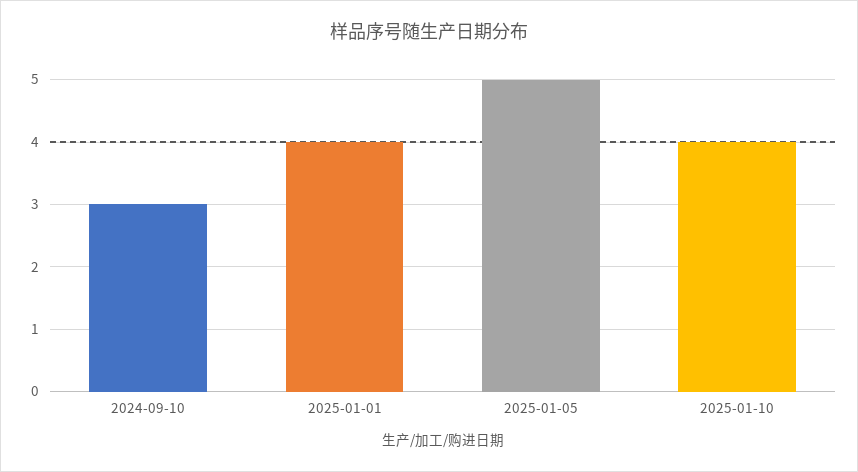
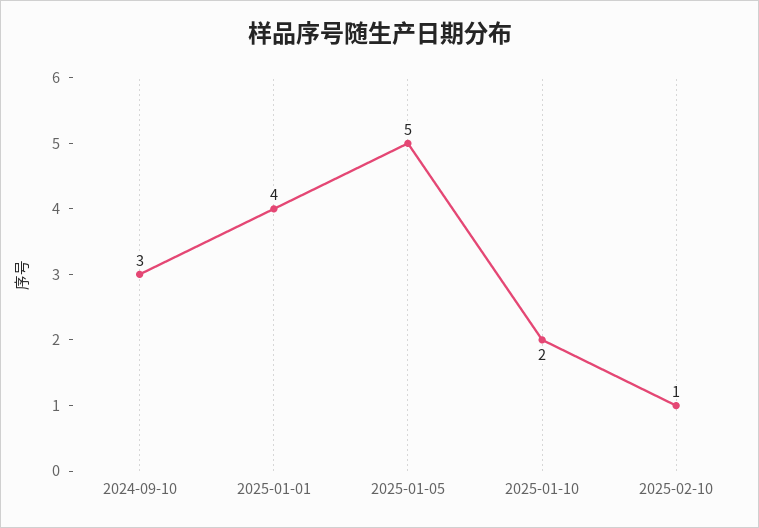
2025-01-10: 4 -> 2
2025-02-10: none -> 1

